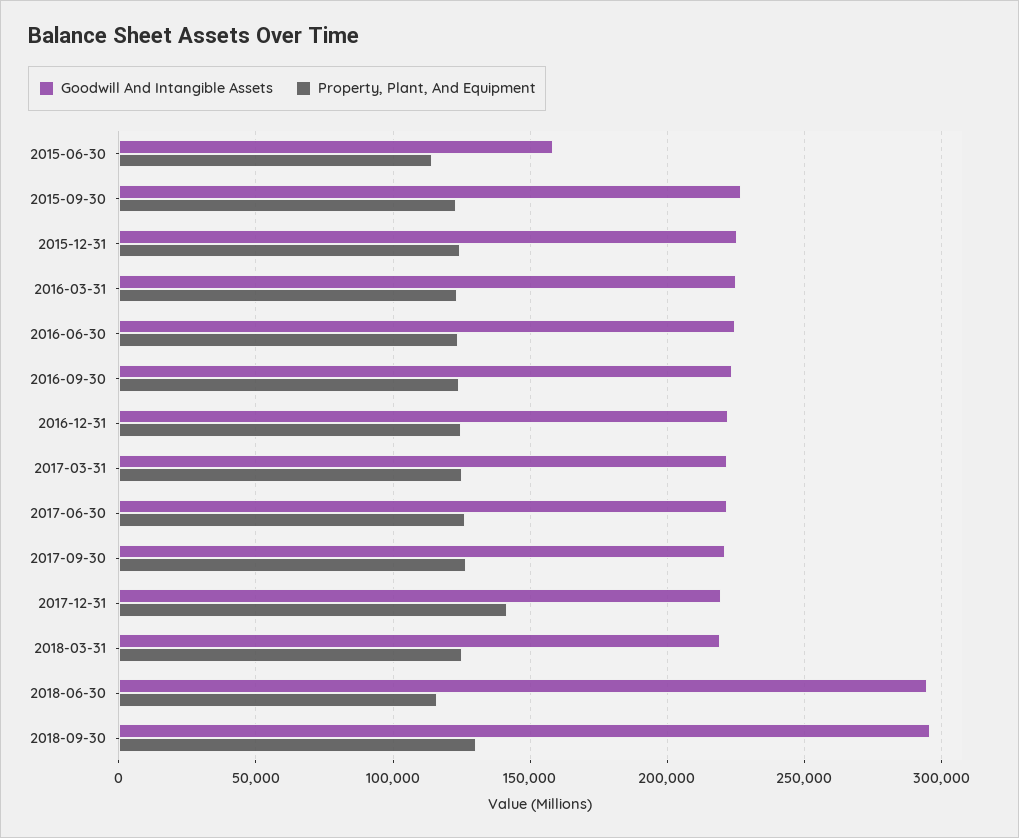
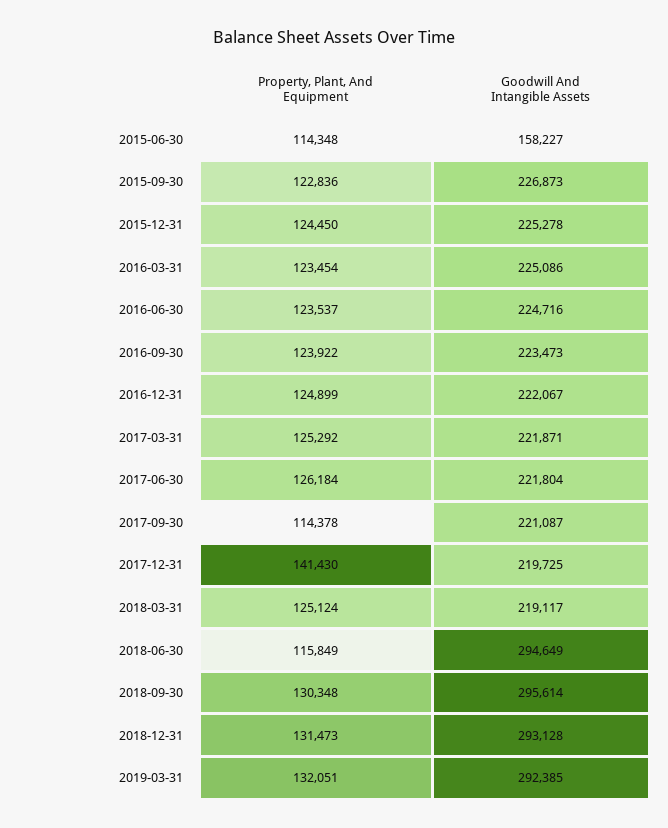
Property, Plant, And Equipment, 2017-09-30: 125000 -> 114378
Property, Plant, And Equipment, 2018-12-31: none -> 131473
Goodwill And Intangible Assets, 2018-12-31: none -> 293128
Property, Plant, And Equipment, 2019-03-31: none -> 132051
Goodwill And Intangible Assets, 2019-03-31: none -> 292385

